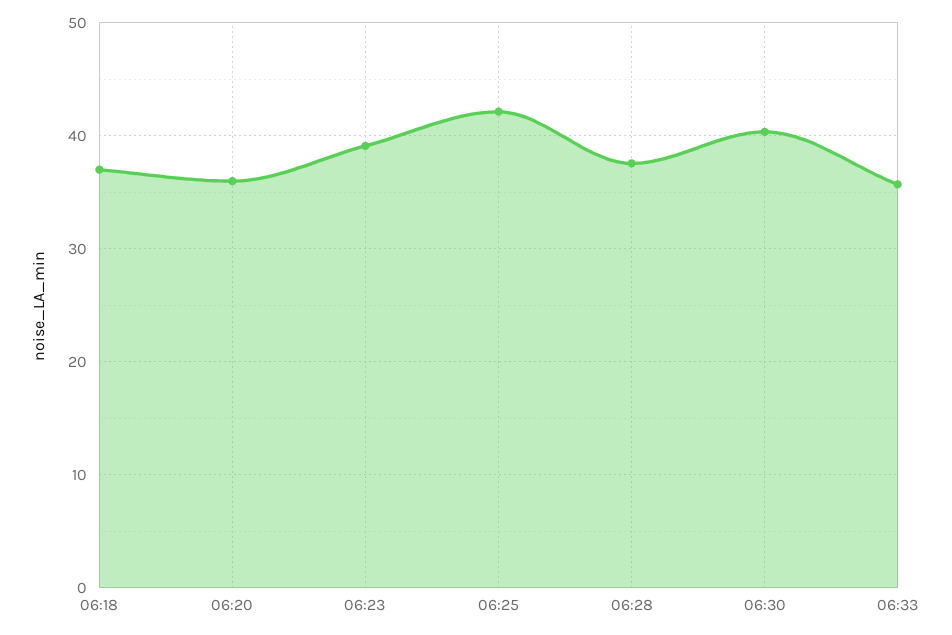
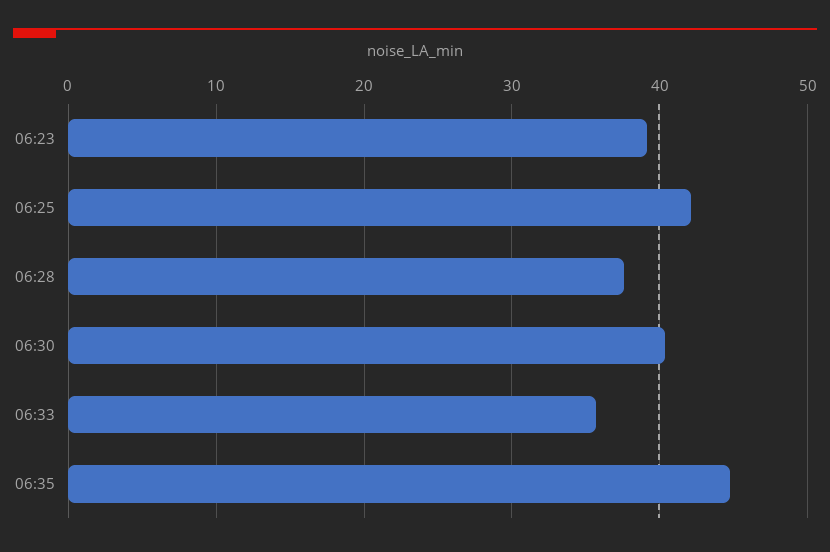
06:18: 37 -> none
06:20: 36 -> none
06:35: none -> 45

